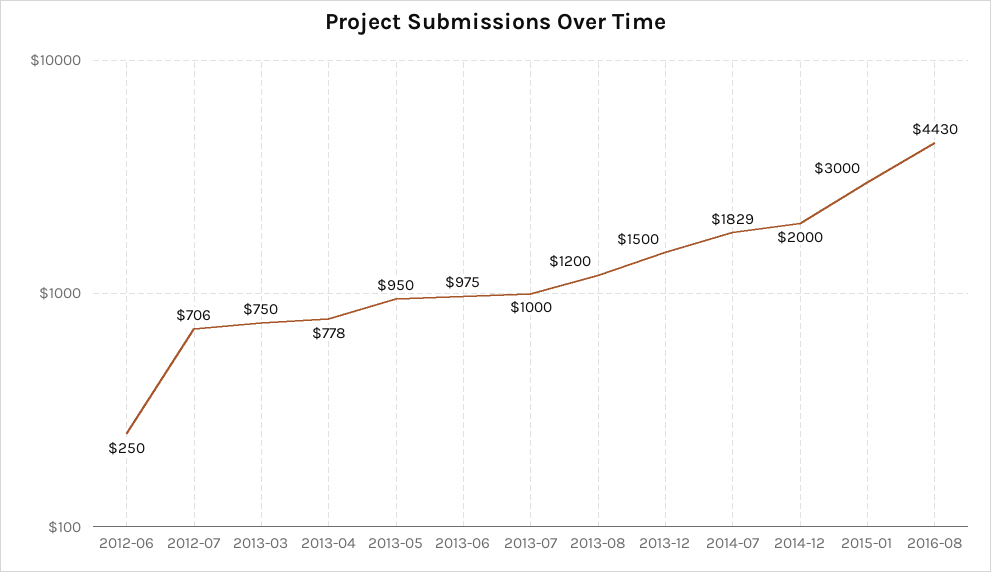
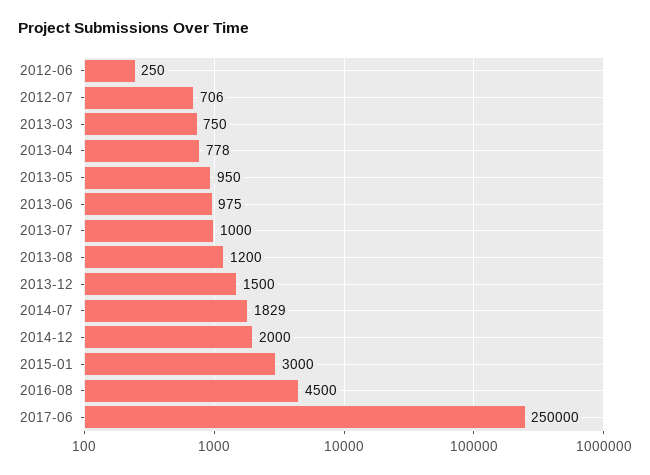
2016-08: 4430 -> 4500
2017-06: none -> 250000

